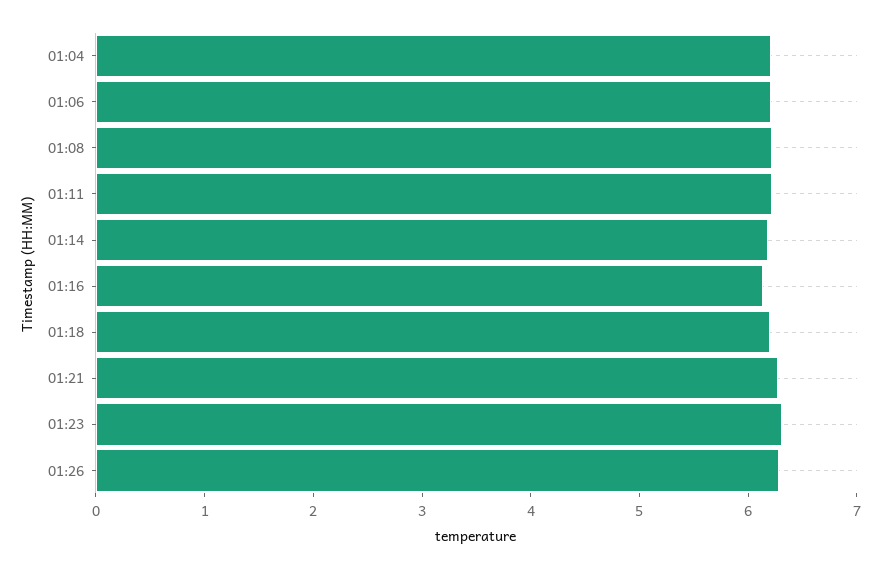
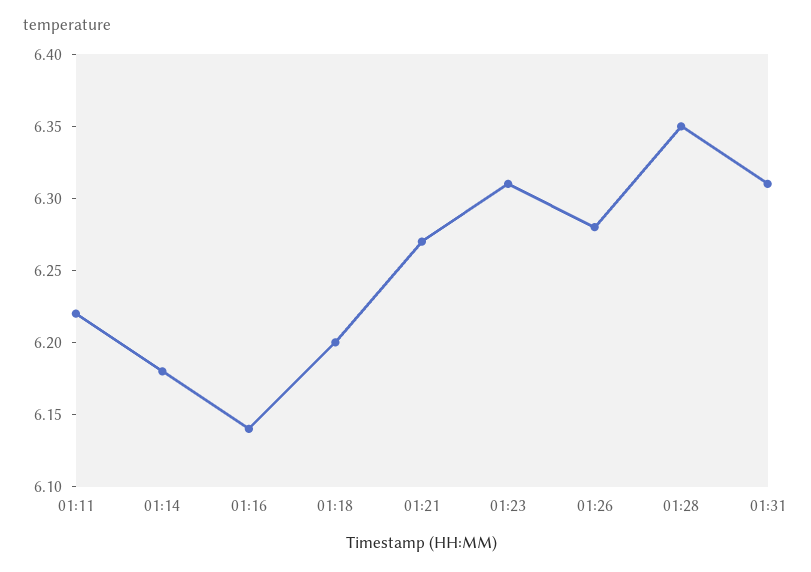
01:04: 6.2 -> none
01:06: 6.2 -> none
01:08: 6.2 -> none
01:28: none -> 6.35
01:31: none -> 6.31

